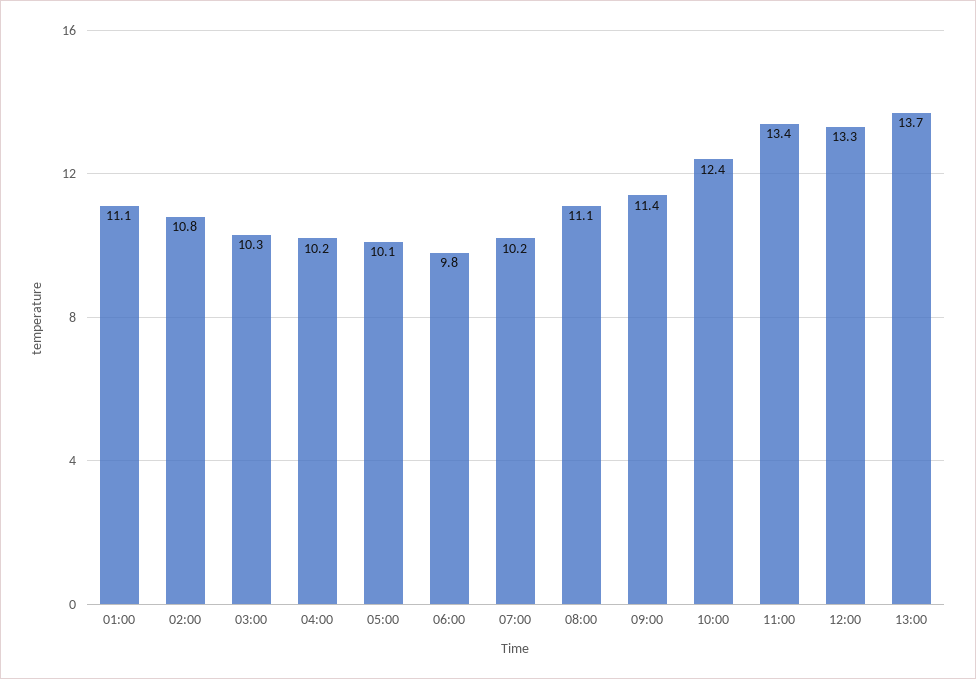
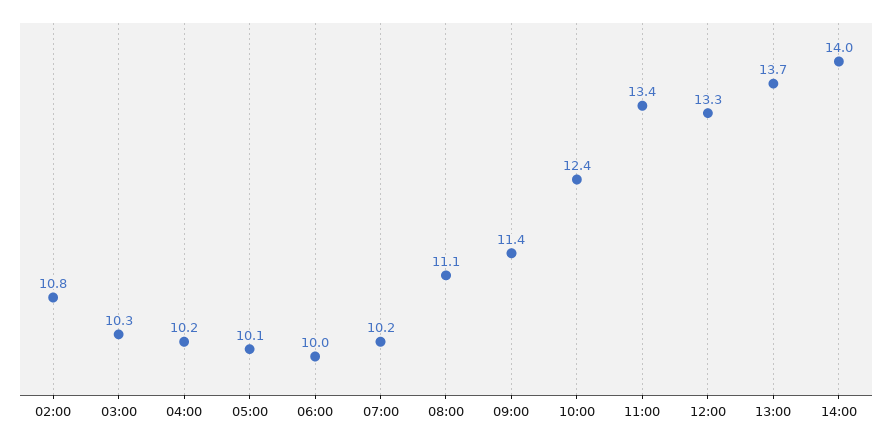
01:00: 11.1 -> none
06:00: 9.8 -> 10
14:00: none -> 14

